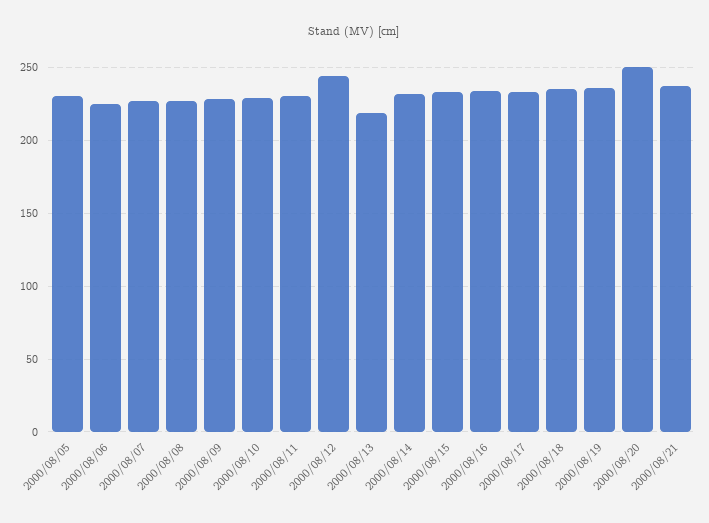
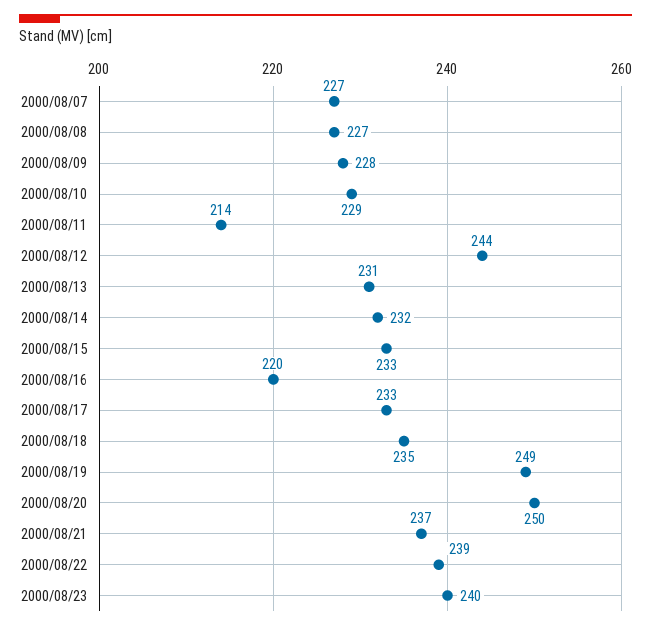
2000/08/05: 230 -> none
2000/08/06: 225 -> none
2000/08/11: 230 -> 214
2000/08/13: 220 -> 231
2000/08/16: 235 -> 220
2000/08/19: 235 -> 249
2000/08/22: none -> 239
2000/08/23: none -> 240

